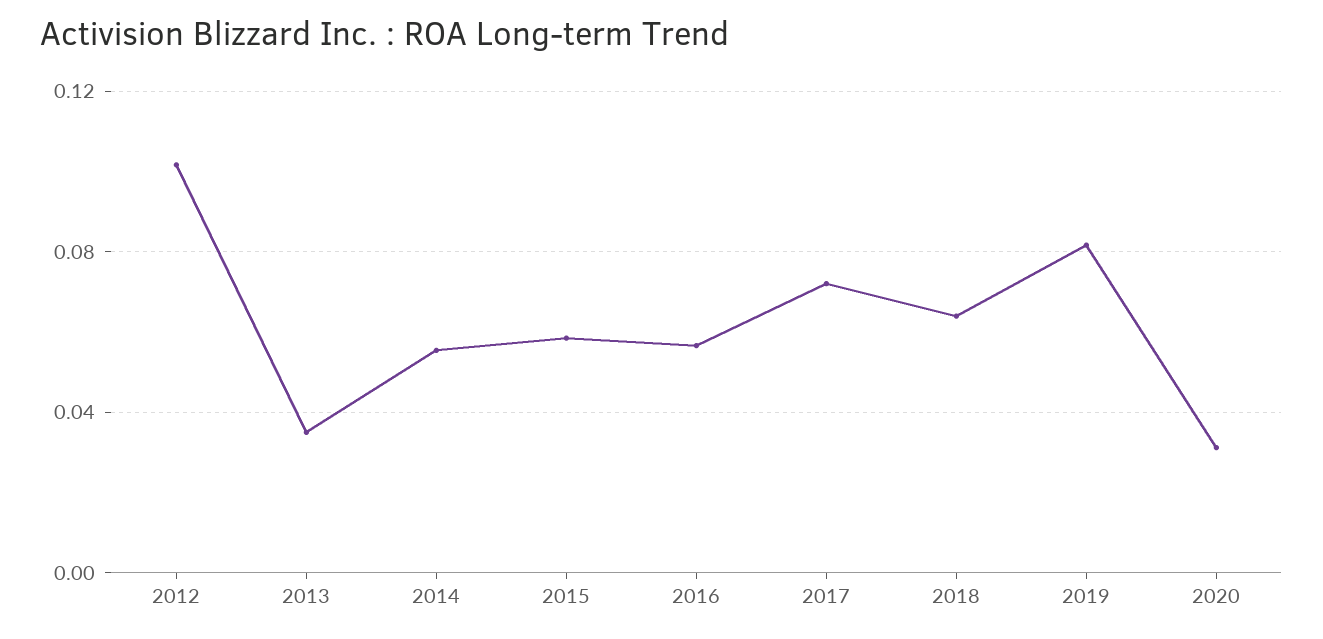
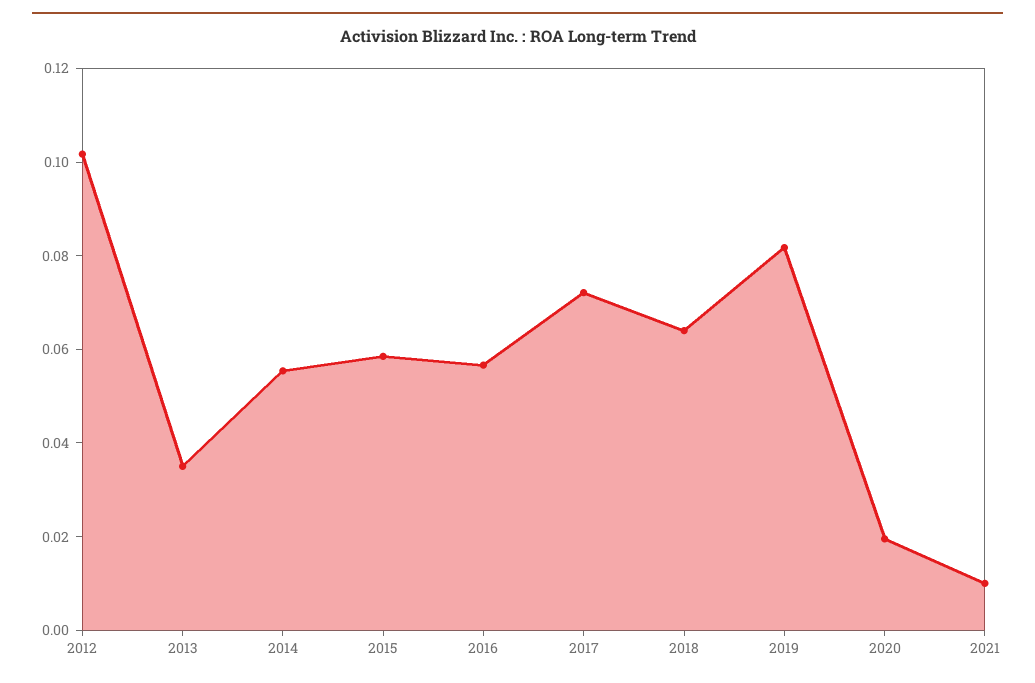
2020: 0.03 -> 0.02
2021: none -> 0.01

